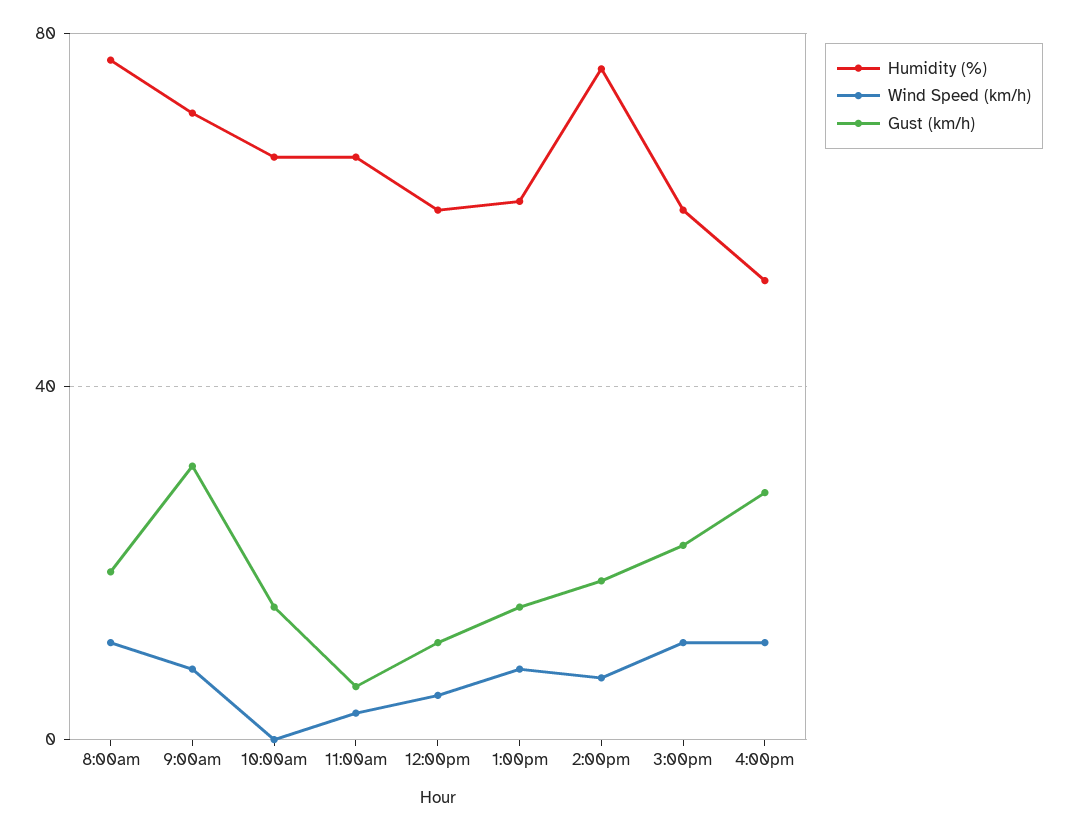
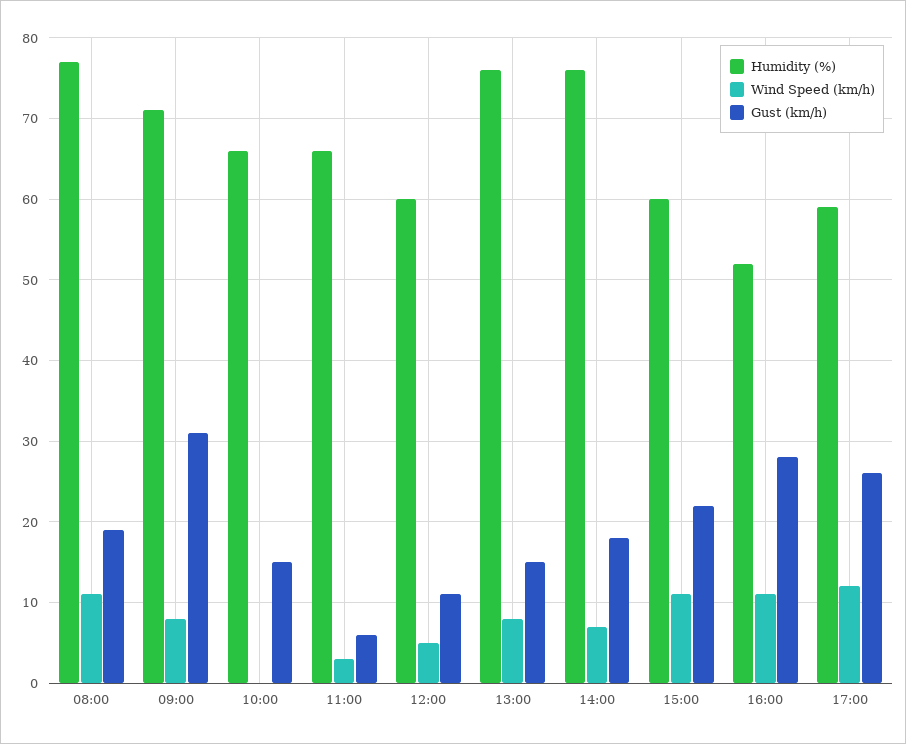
Humidity (%), 1:00pm: 60 -> 76
Humidity (%), 17:00: none -> 59
Wind Speed (km/h), 17:00: none -> 12
Gust (km/h), 17:00: none -> 26

